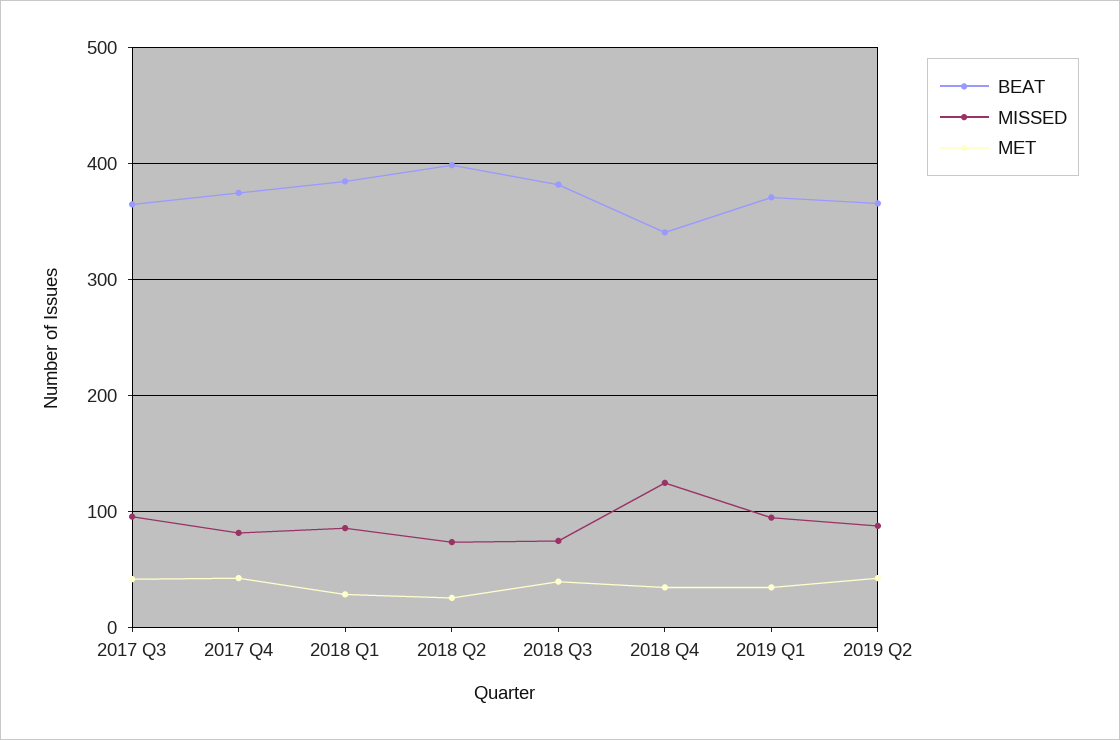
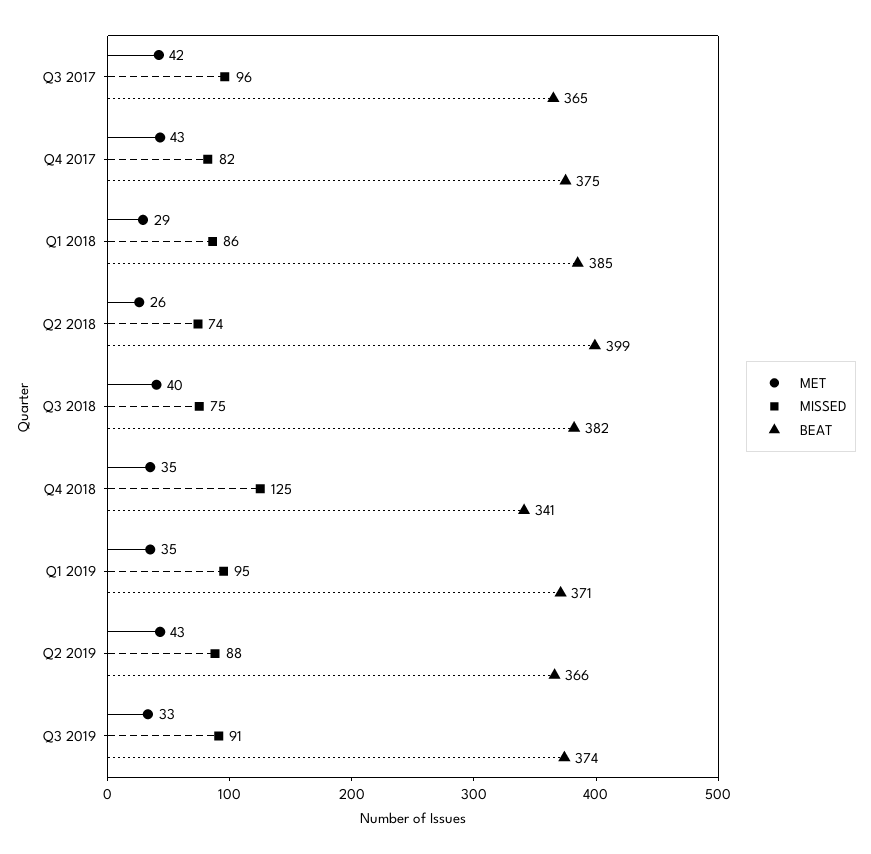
MET, Q3 2019: none -> 33
MISSED, Q3 2019: none -> 91
BEAT, Q3 2019: none -> 374

